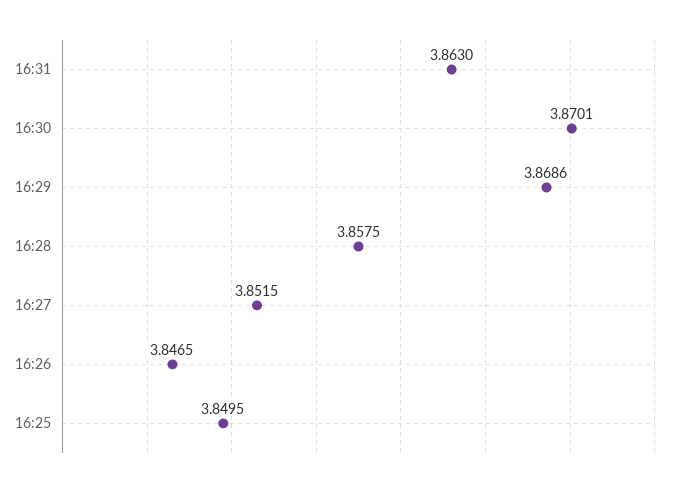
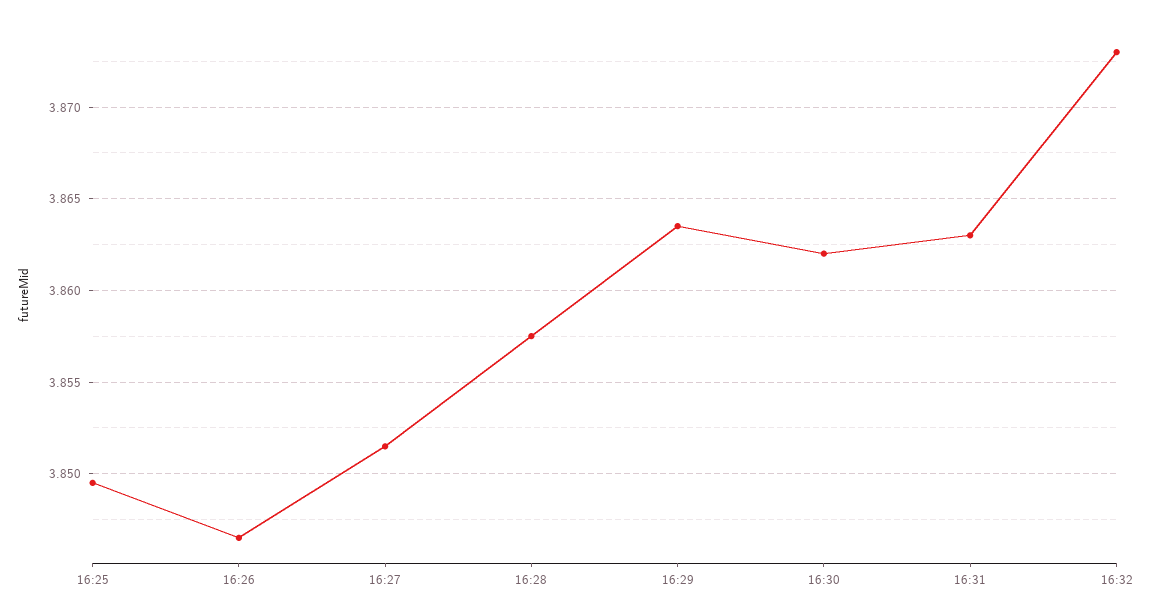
16:30: 3.8701 -> 3.862
16:29: 3.8686 -> 3.8635
16:32: none -> 3.873

